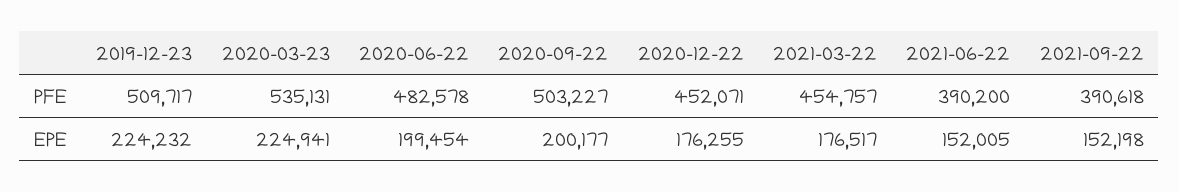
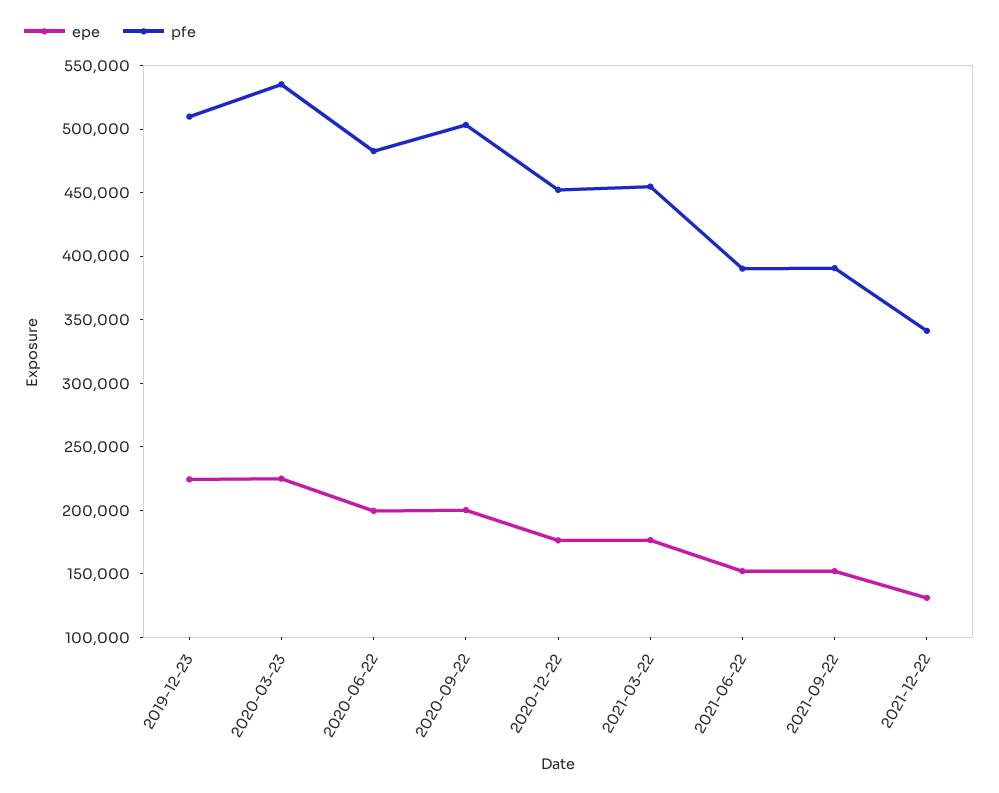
EPE, 2021-12-22: none -> 130000
PFE, 2021-12-22: none -> 340000

